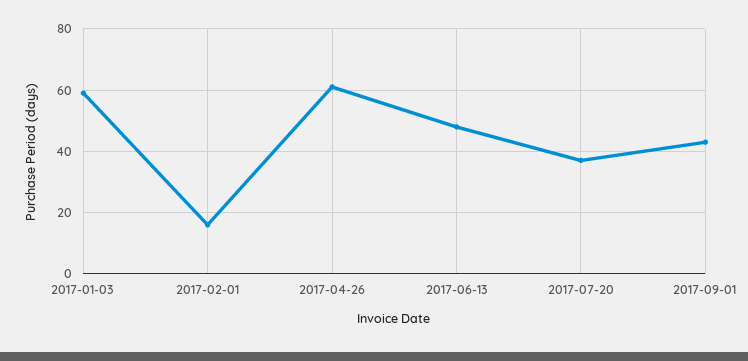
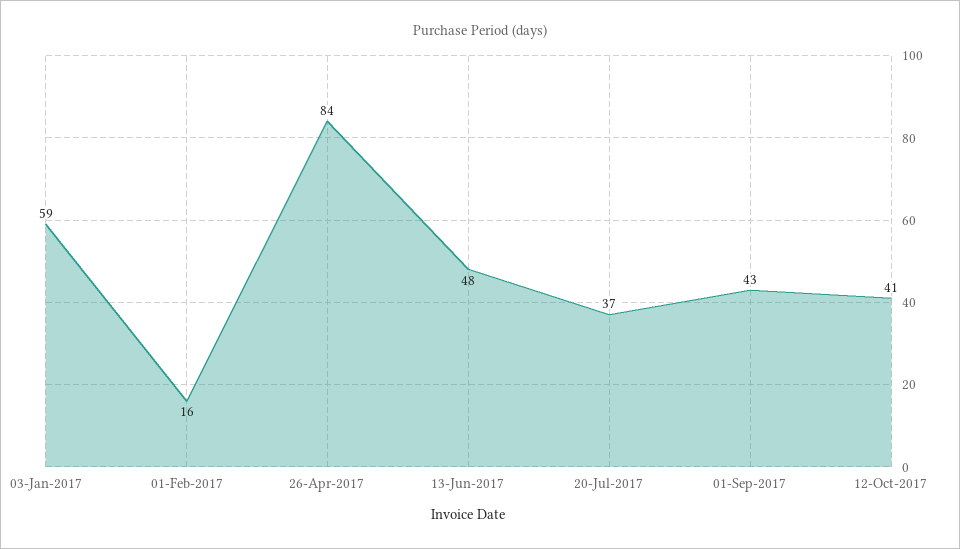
2017-04-26: 60 -> 84
12-Oct-2017: none -> 41

